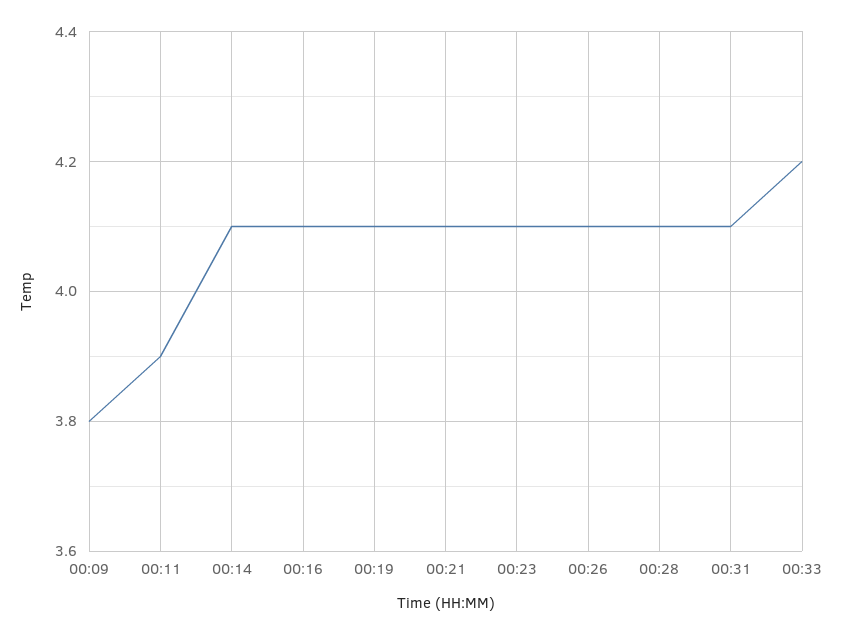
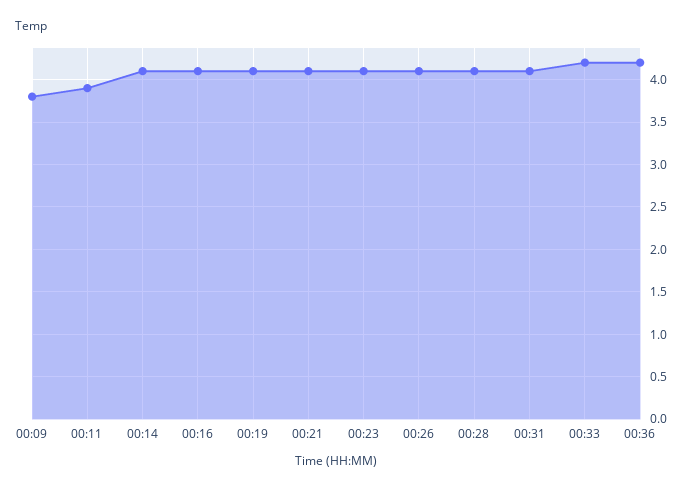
00:36: none -> 4.2

